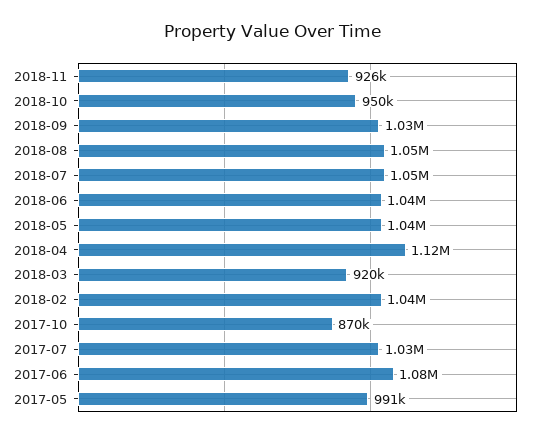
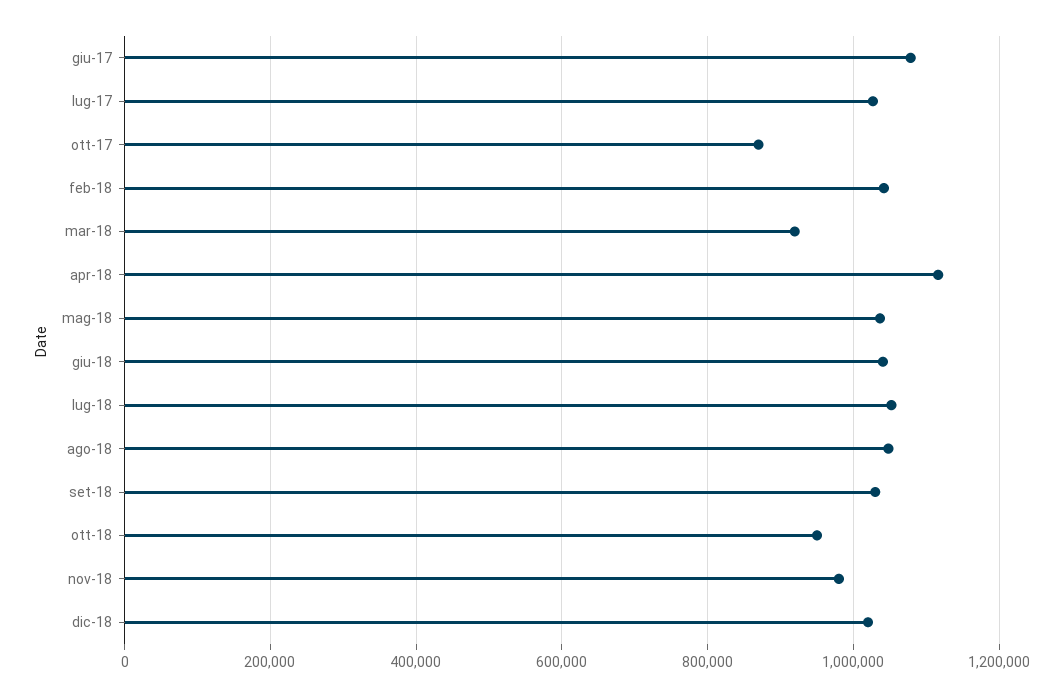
2018-11: 926000 -> 980000
2017-05: 991000 -> none
dic-18: none -> 1020000

